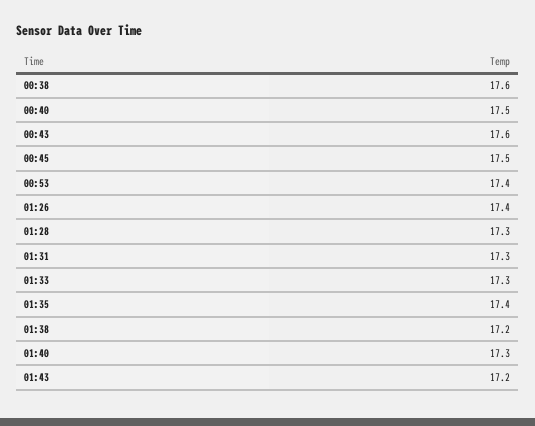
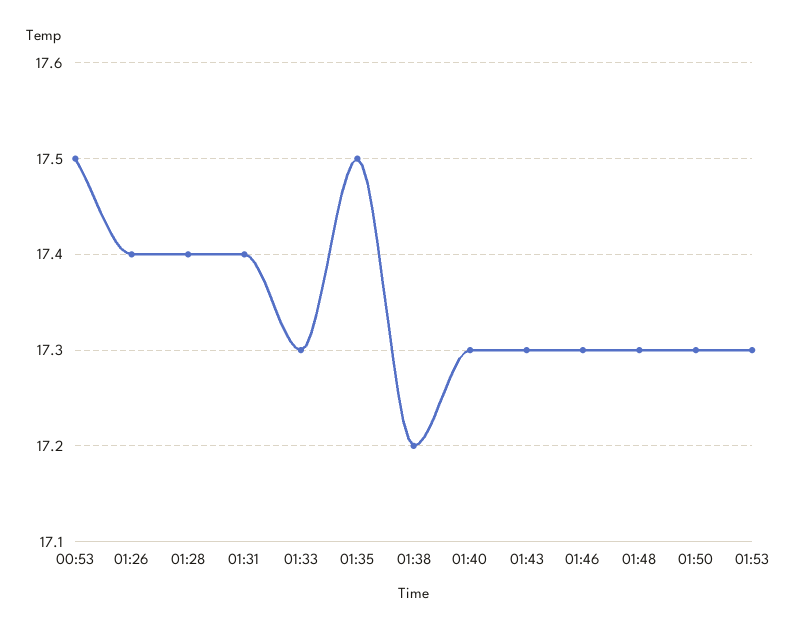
00:38: 17.6 -> none
00:40: 17.5 -> none
00:43: 17.6 -> none
00:45: 17.5 -> none
00:53: 17.4 -> 17.5
01:28: 17.3 -> 17.4
01:31: 17.3 -> 17.4
01:35: 17.4 -> 17.5
01:43: 17.2 -> 17.3
01:46: none -> 17.3
01:48: none -> 17.3
01:50: none -> 17.3
01:53: none -> 17.3

